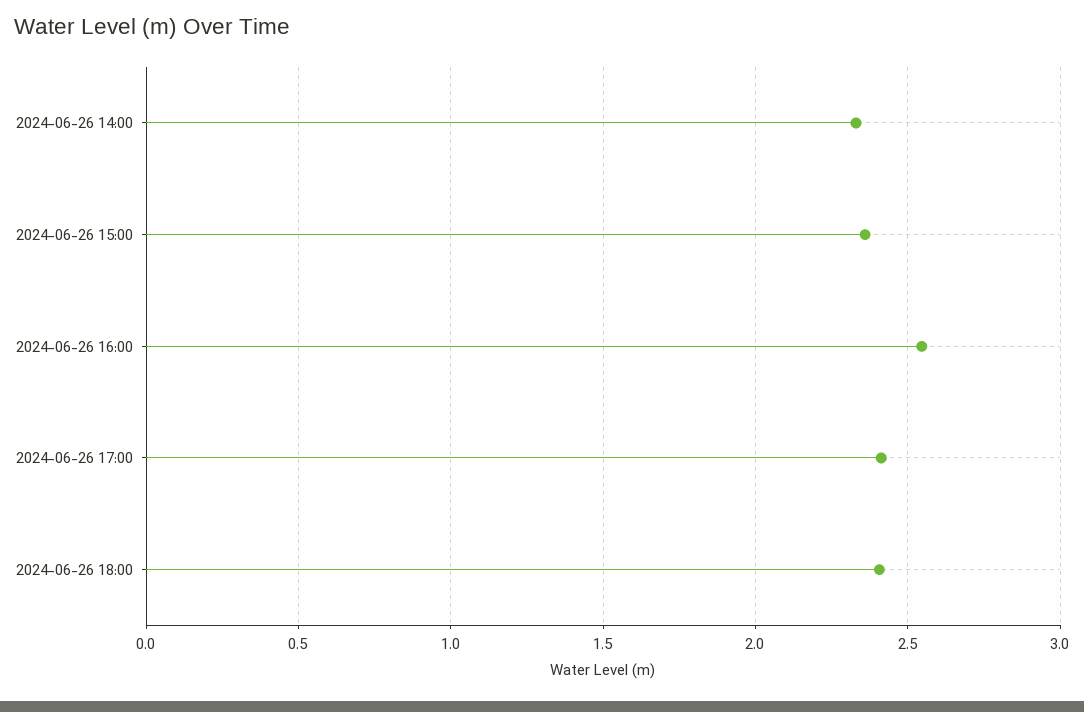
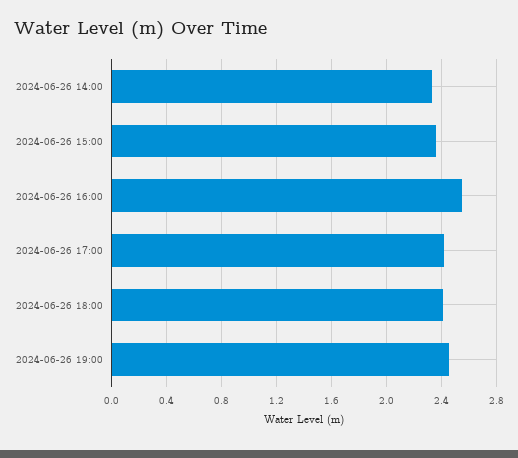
2024-06-26 19:00: none -> 2.45

